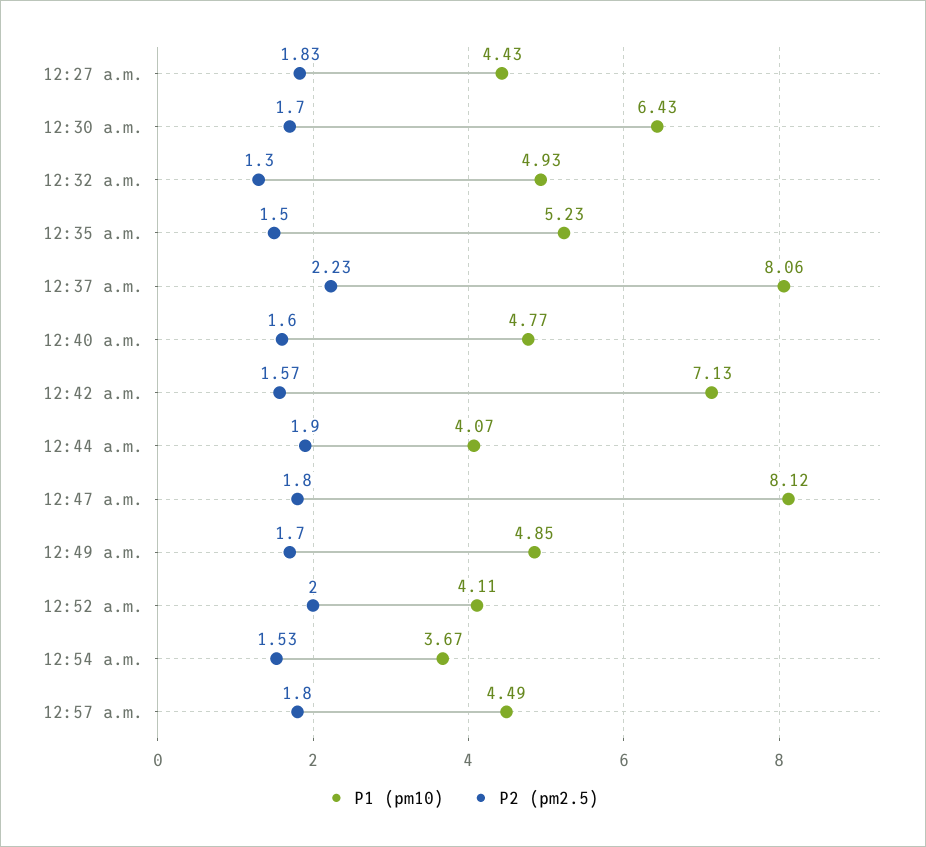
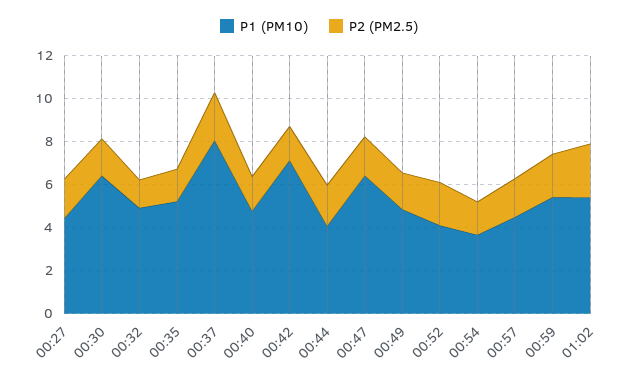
P1 (pm10), 12:47 a.m.: 8.12 -> 6.5
P1 (pm10), 00:59: none -> 5.5
P2 (pm2.5), 00:59: none -> 2
P1 (pm10), 01:02: none -> 5.5
P2 (pm2.5), 01:02: none -> 2.5

